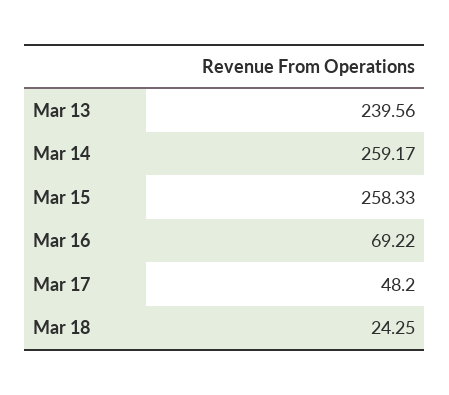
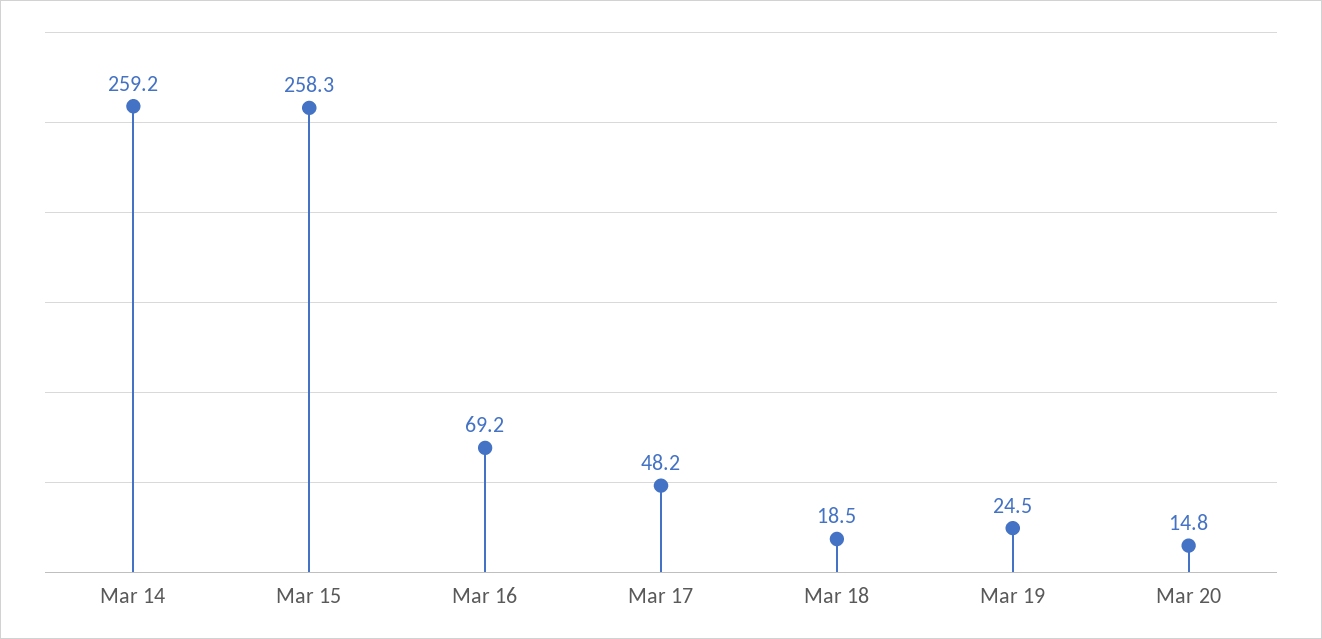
Mar 13: 239.56 -> none
Mar 18: 24.25 -> 18.5
Mar 19: none -> 24.5
Mar 20: none -> 14.8

